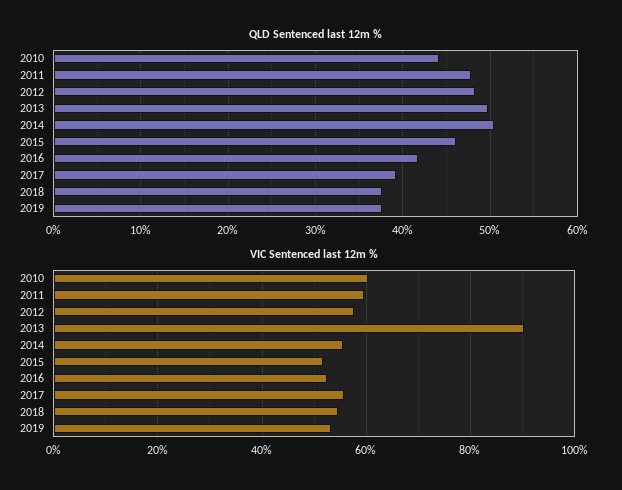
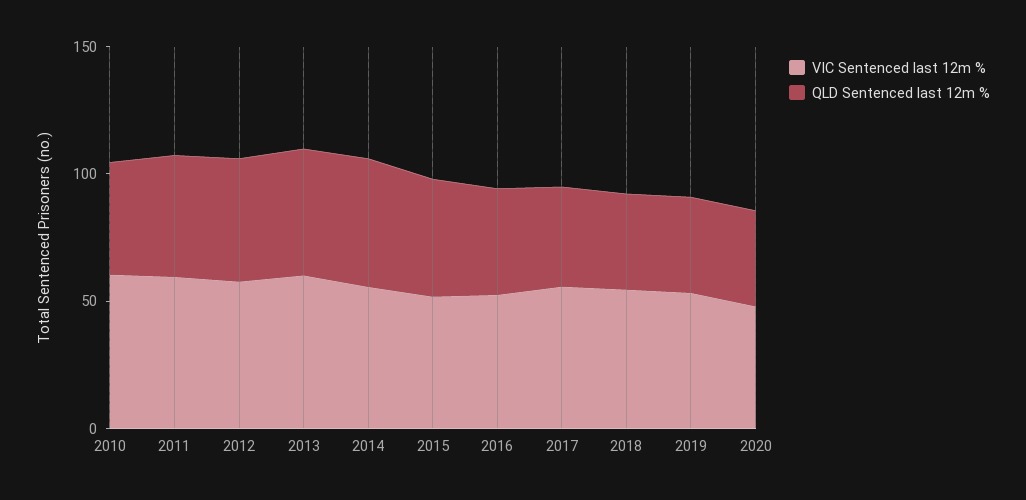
VIC Sentenced last 12m %, 2013: 90 -> 60
VIC Sentenced last 12m %, 2020: none -> 50
QLD Sentenced last 12m %, 2020: none -> 40

